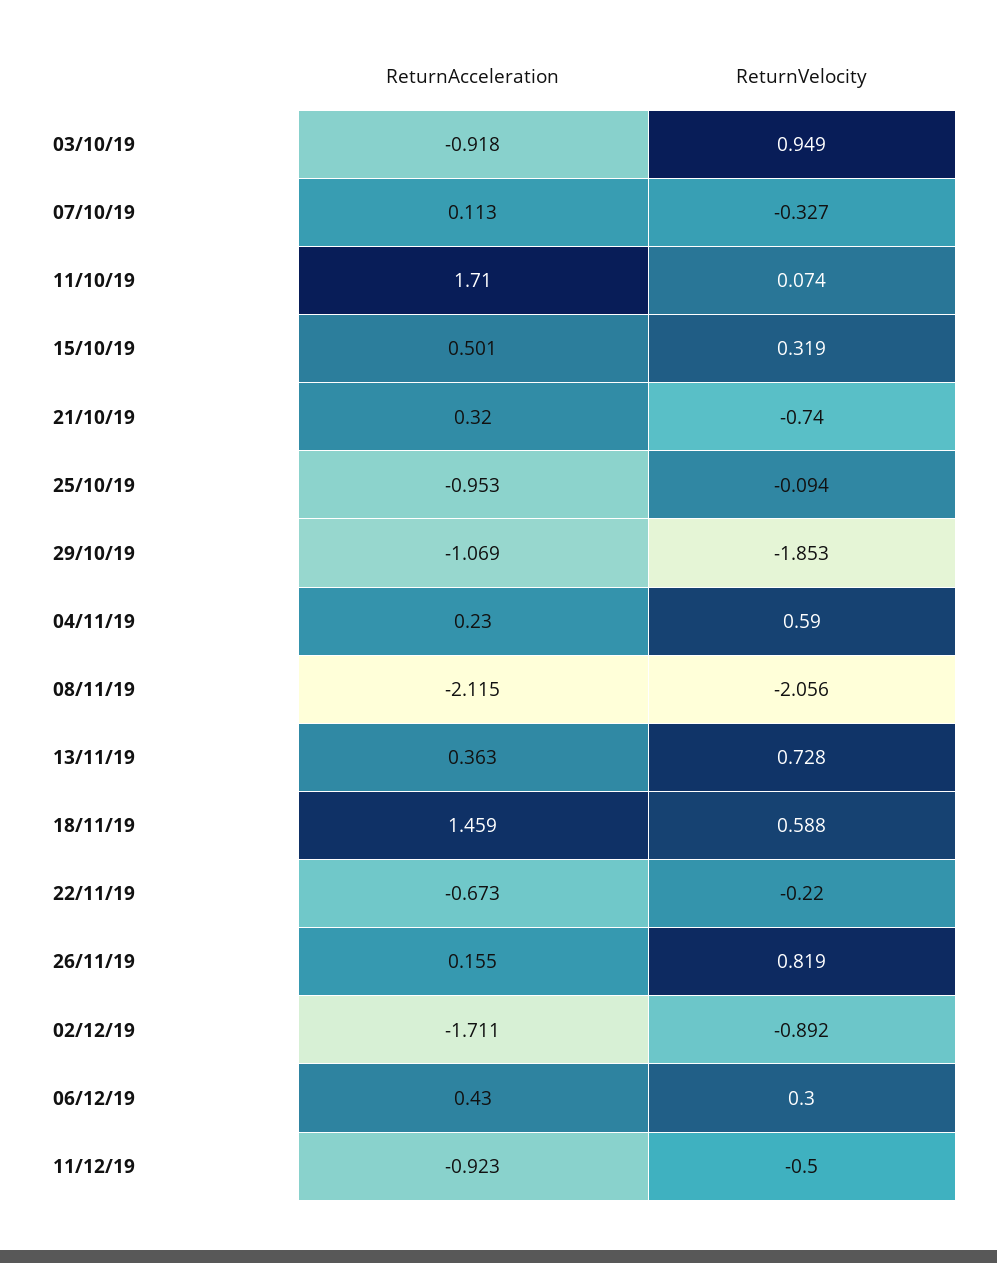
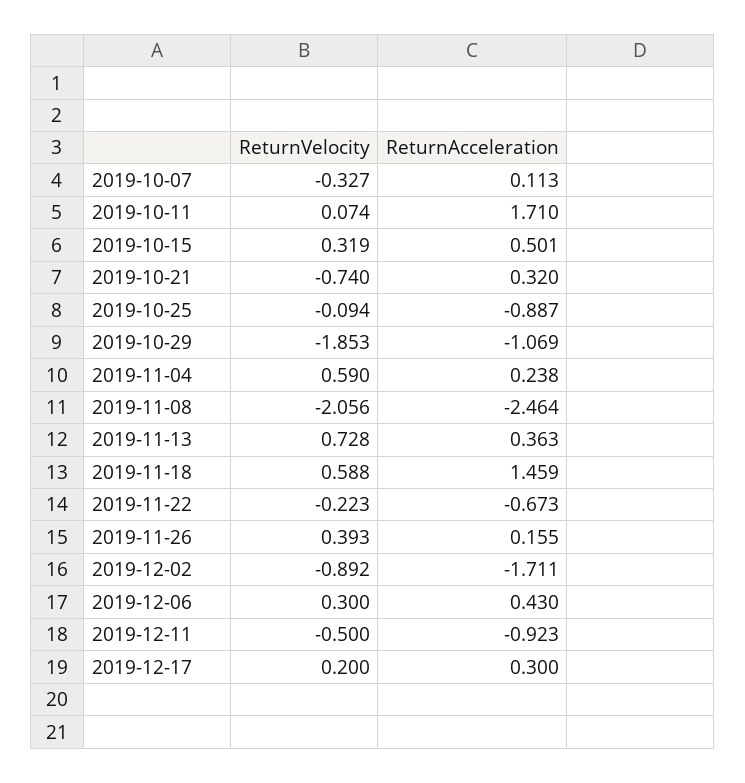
ReturnAcceleration, 03/10/19: -0.918 -> none
ReturnVelocity, 03/10/19: 0.949 -> none
ReturnAcceleration, 25/10/19: -0.953 -> -0.887
ReturnAcceleration, 04/11/19: 0.23 -> 0.238
ReturnAcceleration, 08/11/19: -2.115 -> -2.464
ReturnVelocity, 22/11/19: -0.22 -> -0.223
ReturnVelocity, 26/11/19: 0.819 -> 0.393
ReturnVelocity, 2019-12-17: none -> 0.2
ReturnAcceleration, 2019-12-17: none -> 0.3

